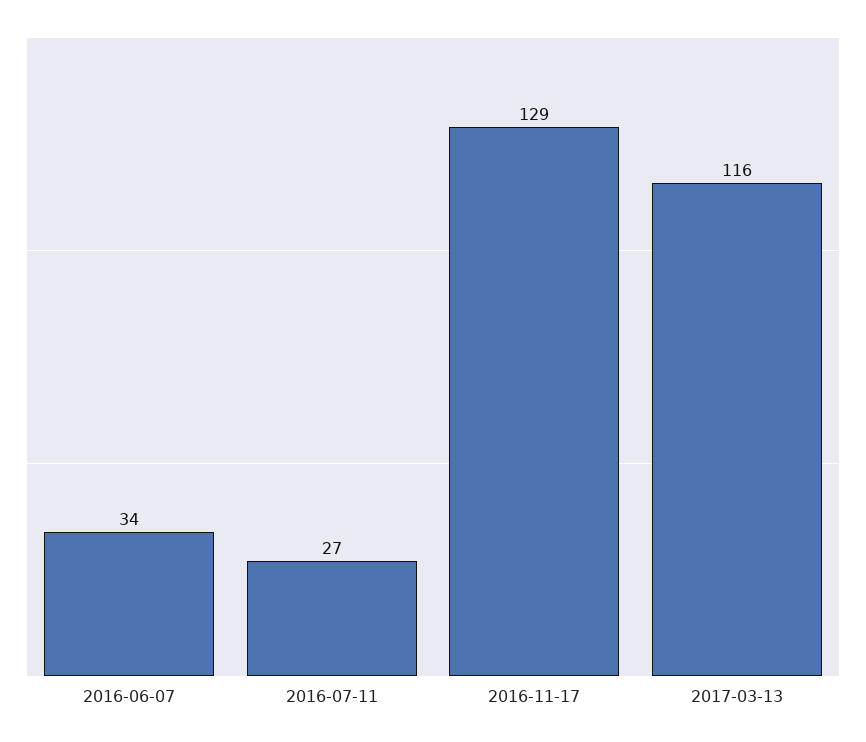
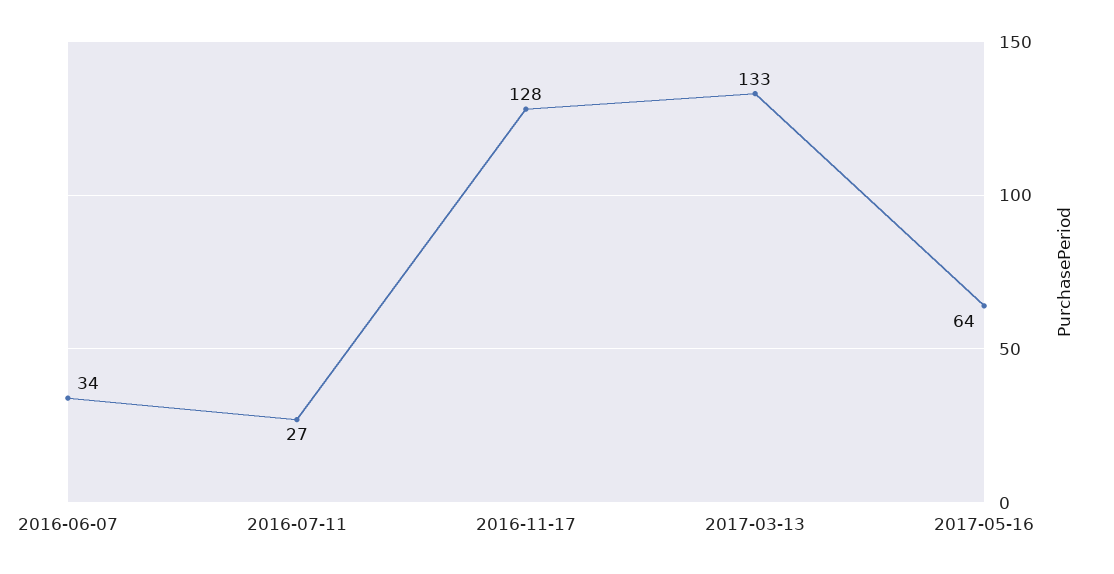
2016-11-17: 129 -> 128
2017-03-13: 116 -> 133
2017-05-16: none -> 64

